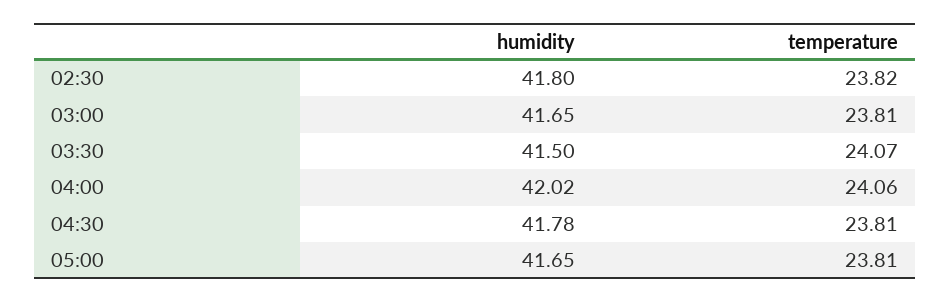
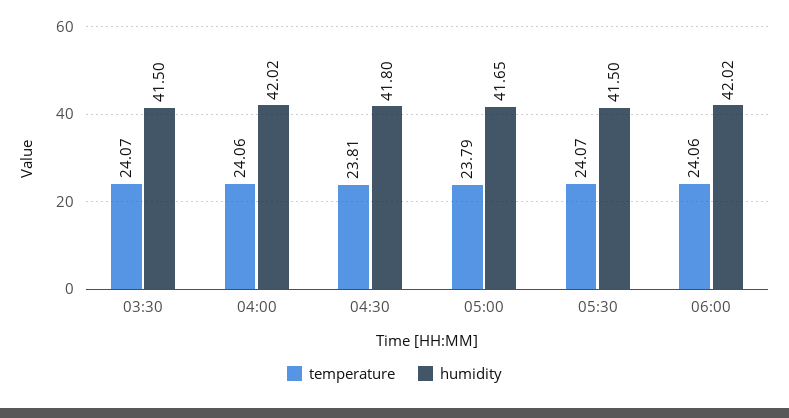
humidity, 02:30: 41.8 -> none
temperature, 02:30: 23.82 -> none
humidity, 03:00: 41.65 -> none
temperature, 03:00: 23.81 -> none
humidity, 04:30: 41.78 -> 41.8
temperature, 05:00: 23.81 -> 23.79
temperature, 05:30: none -> 24.07
humidity, 05:30: none -> 41.5
temperature, 06:00: none -> 24.06
humidity, 06:00: none -> 42.02

